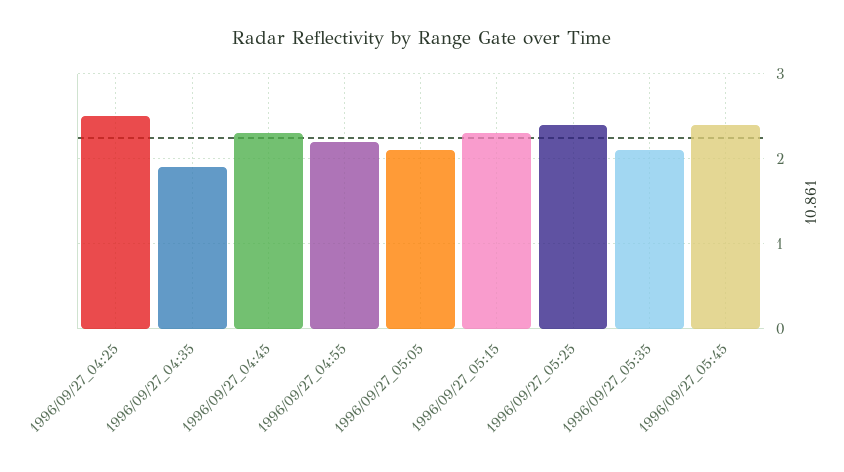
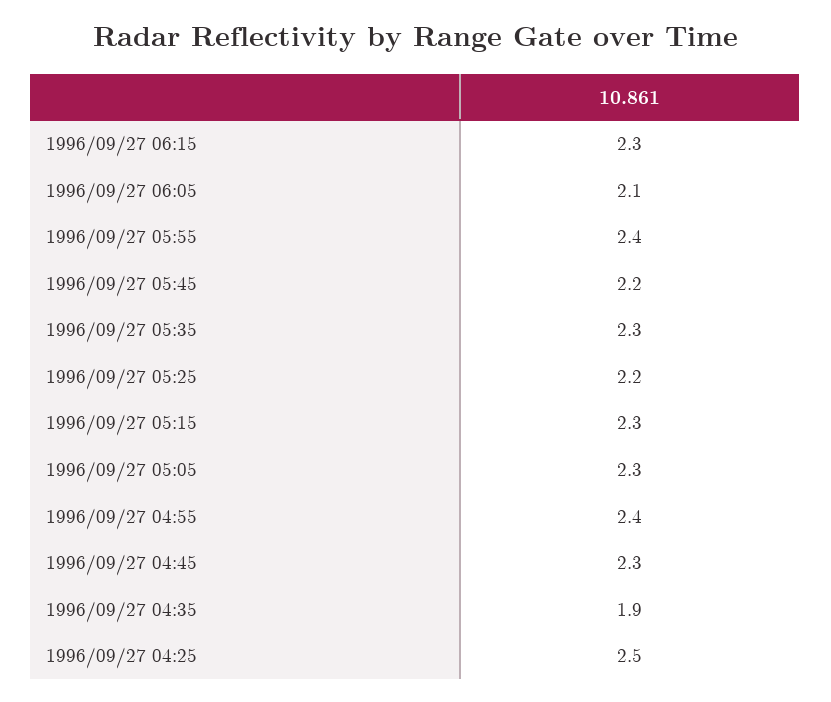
1996/09/27_04:55: 2.2 -> 2.4
1996/09/27_05:05: 2.1 -> 2.3
1996/09/27_05:25: 2.4 -> 2.2
1996/09/27_05:35: 2.1 -> 2.3
1996/09/27_05:45: 2.4 -> 2.2
1996/09/27 06:15: none -> 2.3
1996/09/27 06:05: none -> 2.1
1996/09/27 05:55: none -> 2.4

